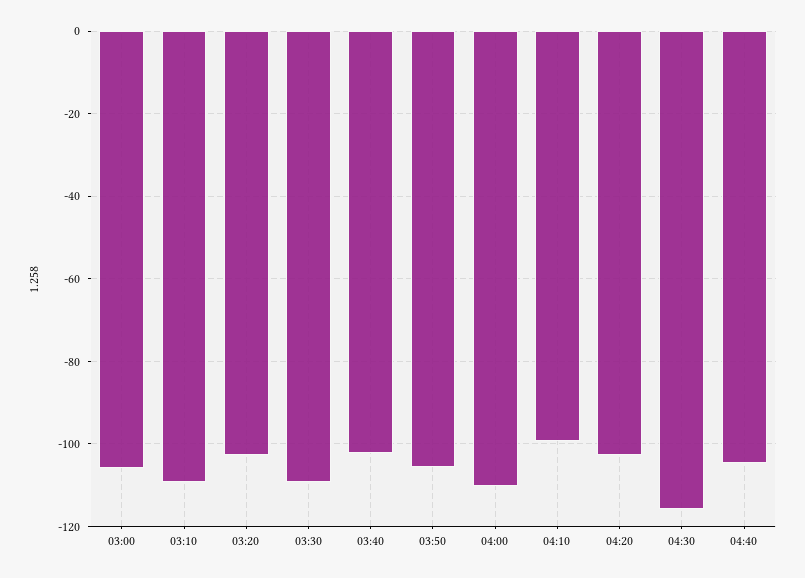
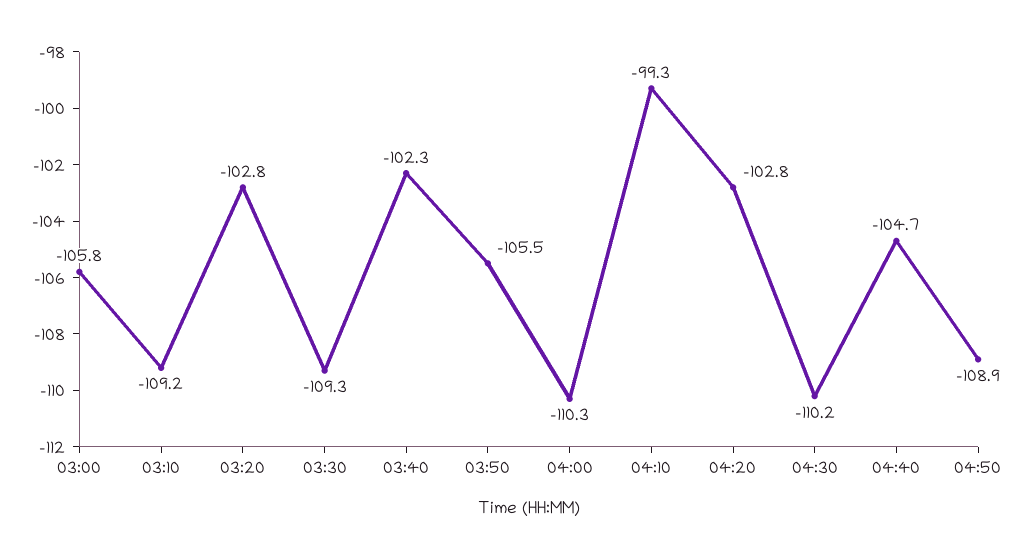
04:30: -116 -> -110.2
04:50: none -> -108.9

